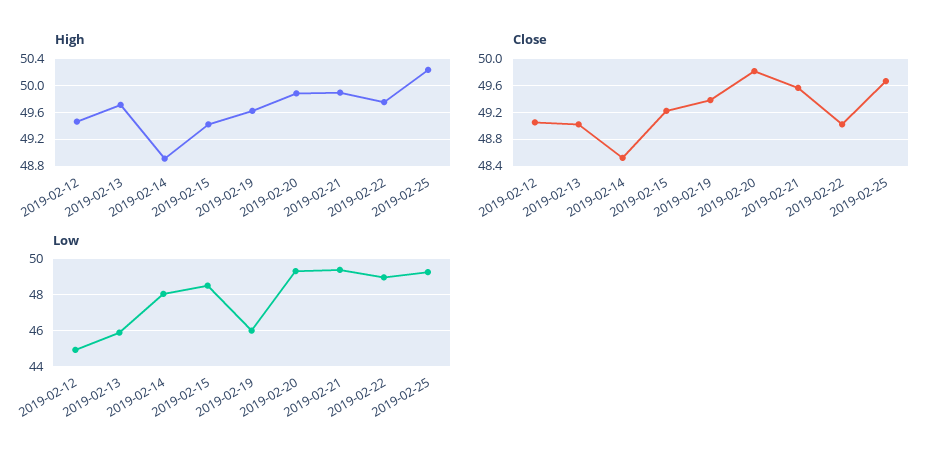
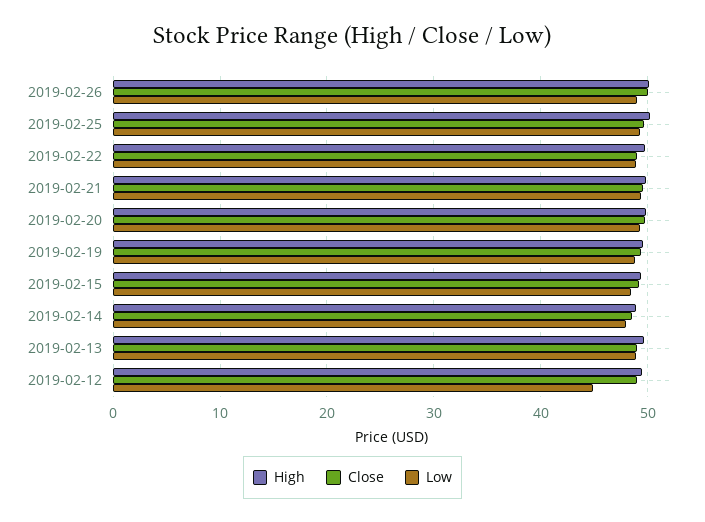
Low, 2019-02-13: 46 -> 49
Low, 2019-02-19: 46 -> 49
High, 2019-02-26: none -> 50
Close, 2019-02-26: none -> 50
Low, 2019-02-26: none -> 49

